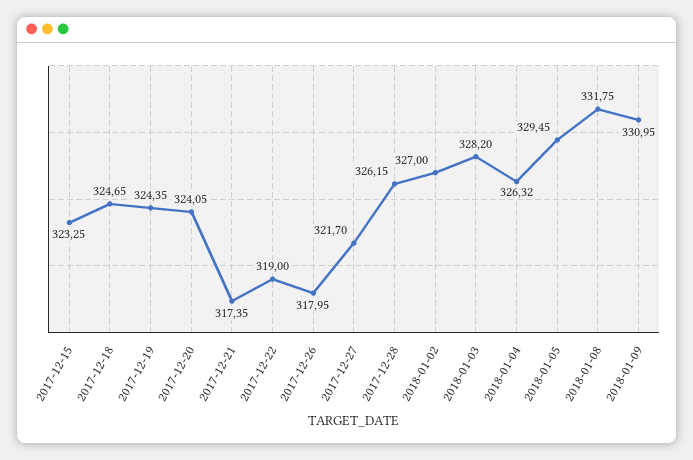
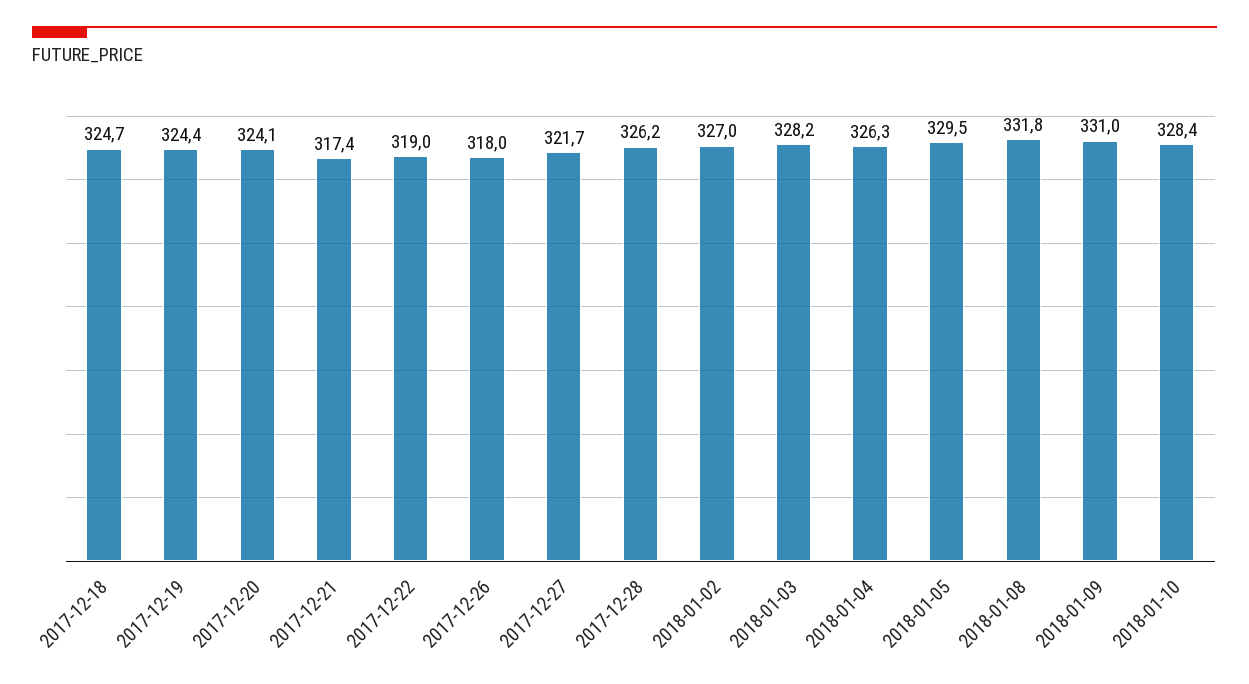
2017-12-15: 323.25 -> none
2018-01-10: none -> 328.4

